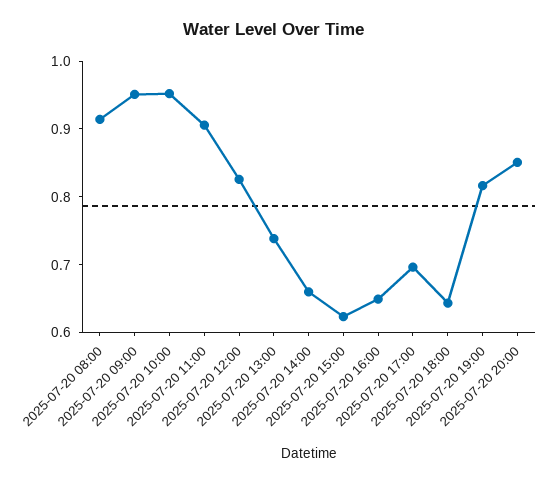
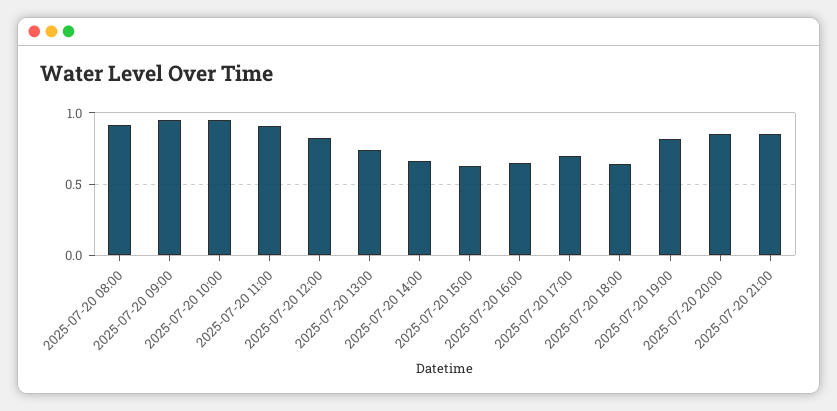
2025-07-20 21:00: none -> 0.85

